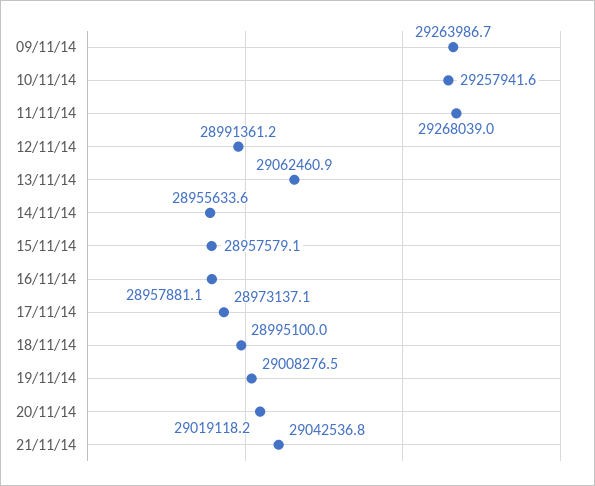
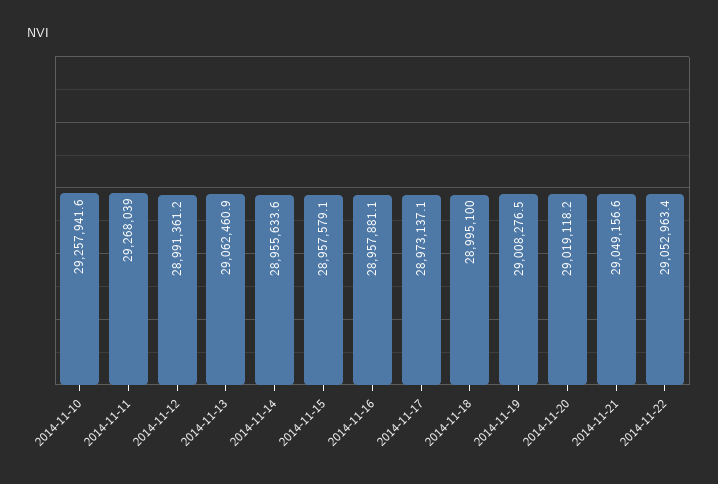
09/11/14: 29263986.7 -> none
21/11/14: 29042536.8 -> 29049156.6
2014-11-22: none -> 29052963.4

